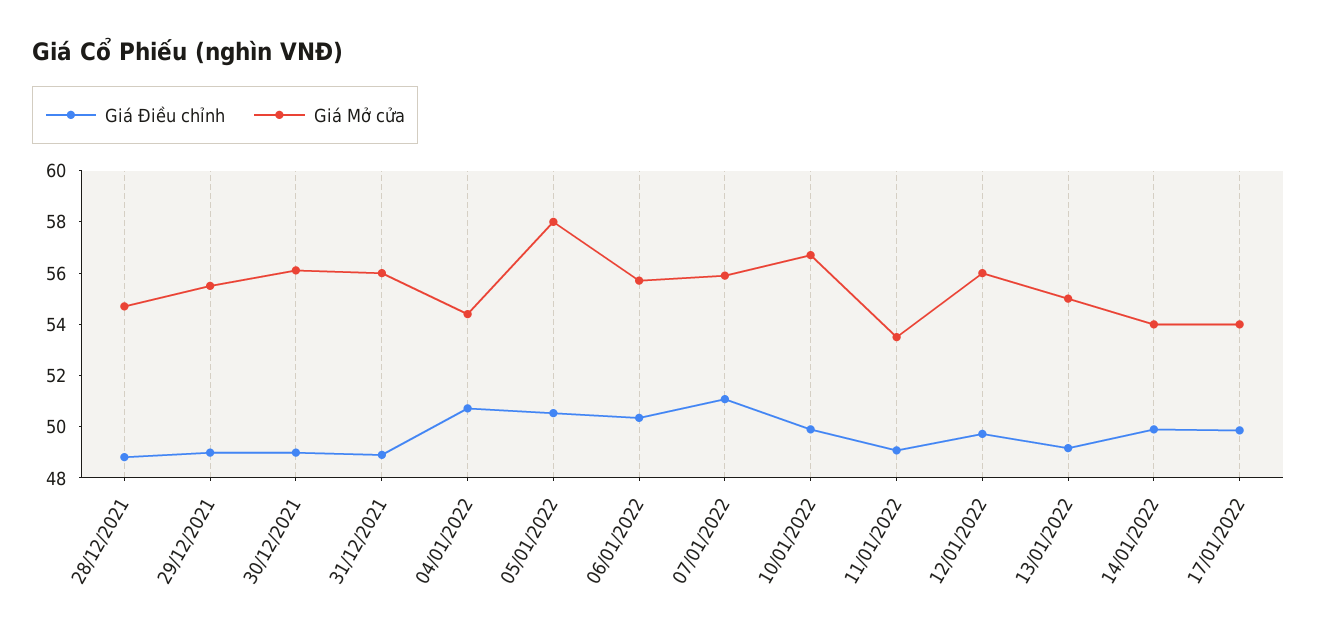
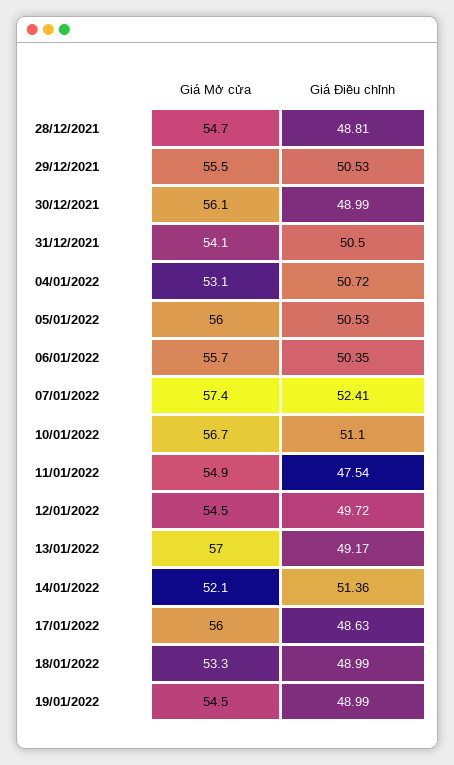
Giá Điều chỉnh, 29/12/2021: 49 -> 50.53
Giá Điều chỉnh, 31/12/2021: 49 -> 50.5
Giá Mở cửa, 31/12/2021: 56 -> 54.1
Giá Mở cửa, 04/01/2022: 54.5 -> 53.1
Giá Mở cửa, 05/01/2022: 58 -> 56
Giá Điều chỉnh, 07/01/2022: 51 -> 52.41
Giá Mở cửa, 07/01/2022: 56 -> 57.4
Giá Điều chỉnh, 10/01/2022: 50 -> 51.1
Giá Điều chỉnh, 11/01/2022: 49 -> 47.54
Giá Mở cửa, 11/01/2022: 53.5 -> 54.9
Giá Mở cửa, 12/01/2022: 56 -> 54.5
Giá Mở cửa, 13/01/2022: 55 -> 57
Giá Điều chỉnh, 14/01/2022: 50 -> 51.36
Giá Mở cửa, 14/01/2022: 54 -> 52.1
Giá Điều chỉnh, 17/01/2022: 50 -> 48.63
Giá Mở cửa, 17/01/2022: 54 -> 56
Giá Mở cửa, 18/01/2022: none -> 53.3
Giá Điều chỉnh, 18/01/2022: none -> 48.99
Giá Mở cửa, 19/01/2022: none -> 54.5
Giá Điều chỉnh, 19/01/2022: none -> 48.99

